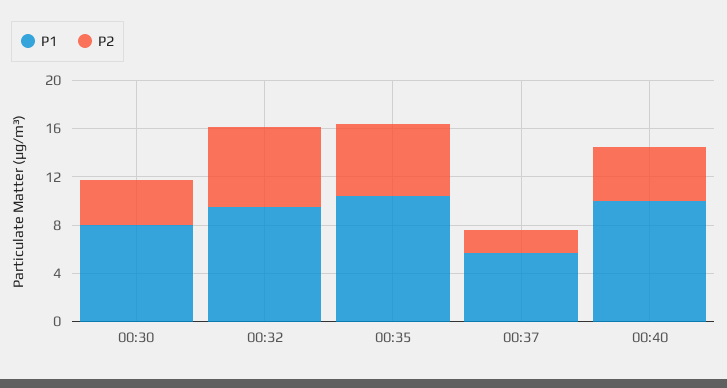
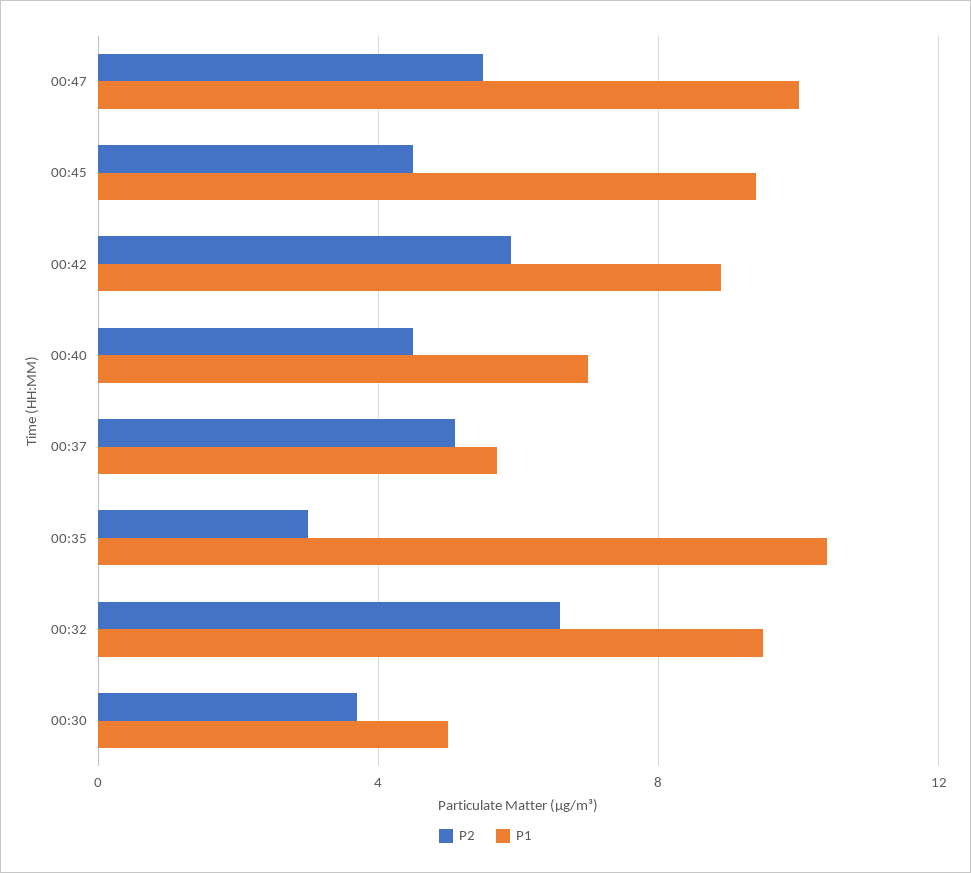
P1, 00:30: 8 -> 5
P2, 00:35: 6 -> 3
P2, 00:37: 2 -> 5
P1, 00:40: 10 -> 7
P2, 00:47: none -> 5.5
P1, 00:47: none -> 10
P2, 00:45: none -> 4.5
P1, 00:45: none -> 9.5
P2, 00:42: none -> 6
P1, 00:42: none -> 9

